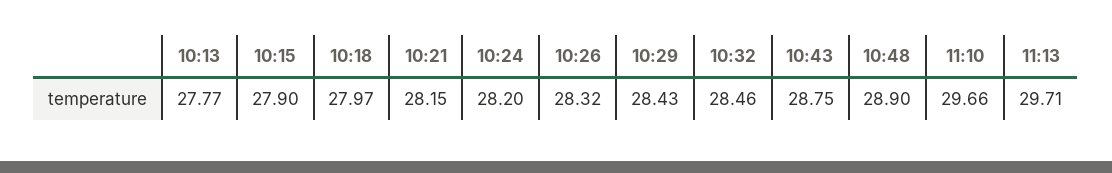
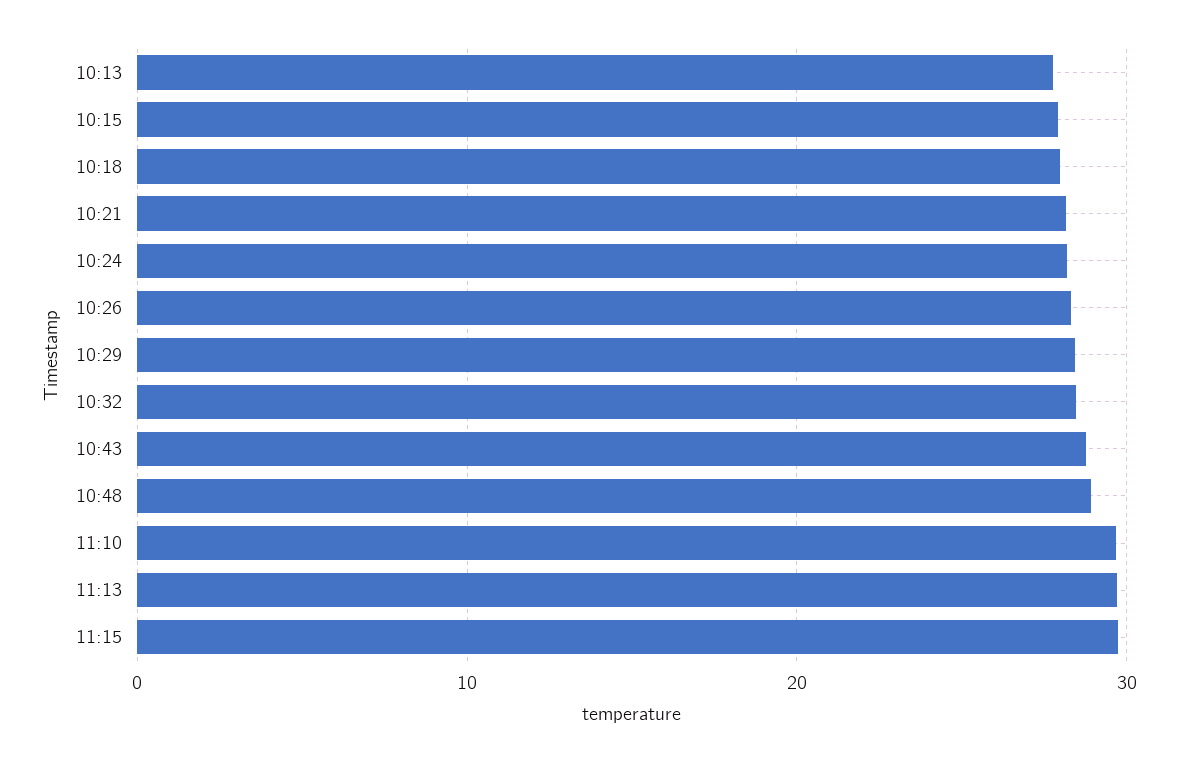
11:15: none -> 30

